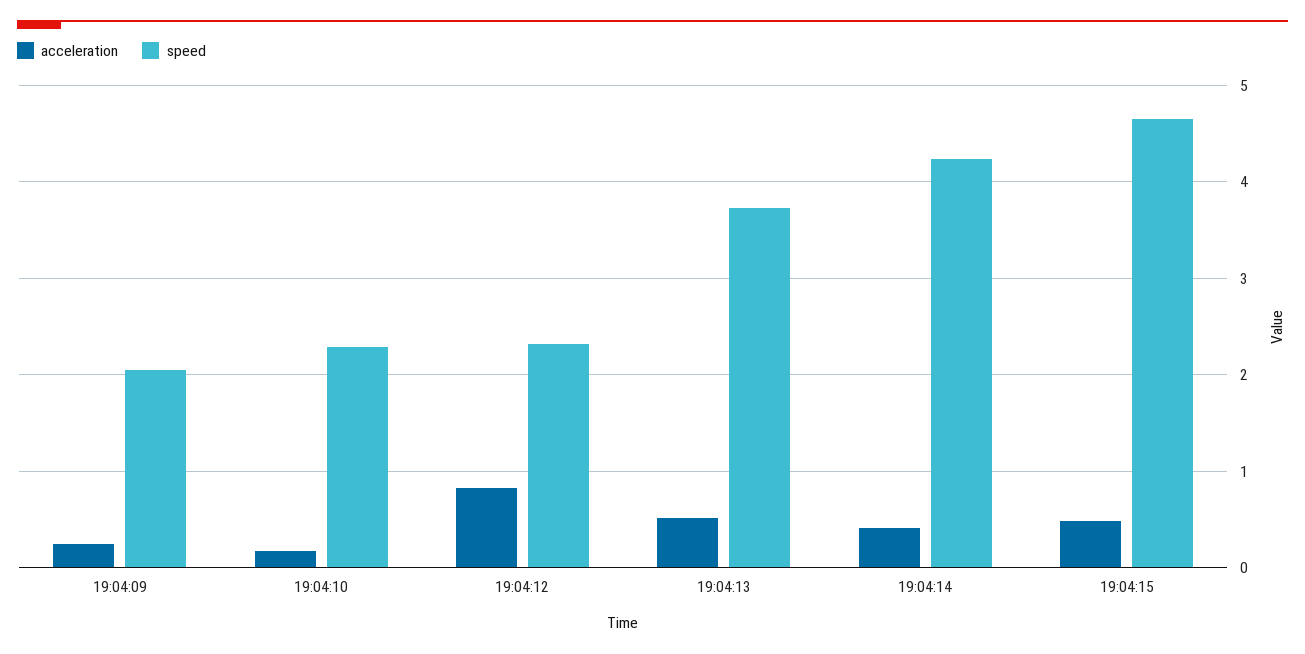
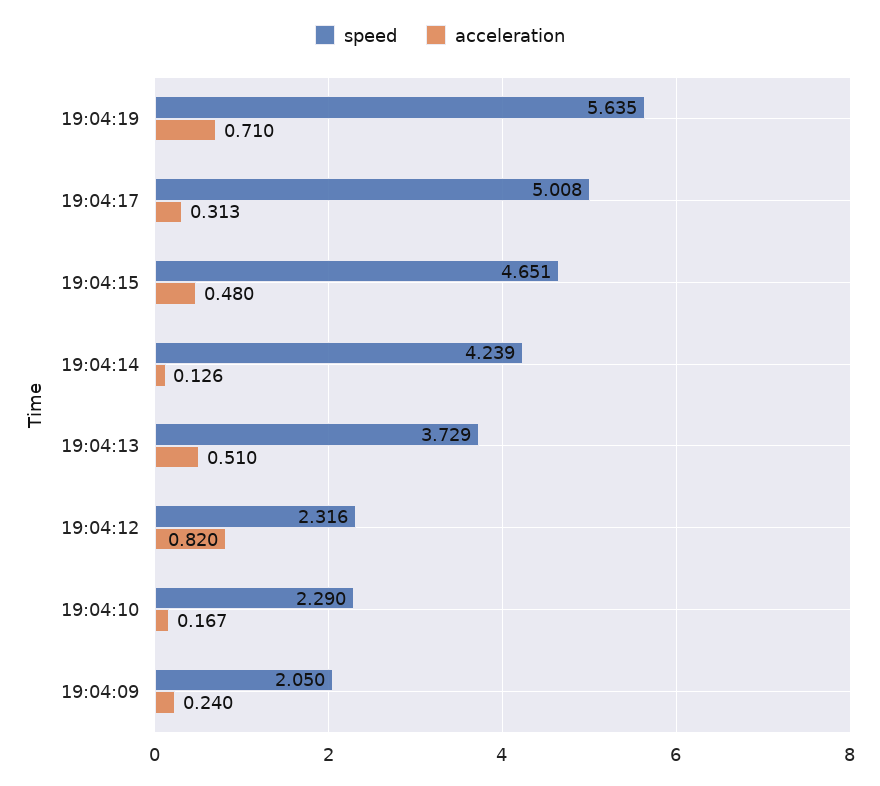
acceleration, 19:04:14: 0.4 -> 0.126
speed, 19:04:19: none -> 5.635
acceleration, 19:04:19: none -> 0.71
speed, 19:04:17: none -> 5.008
acceleration, 19:04:17: none -> 0.313

